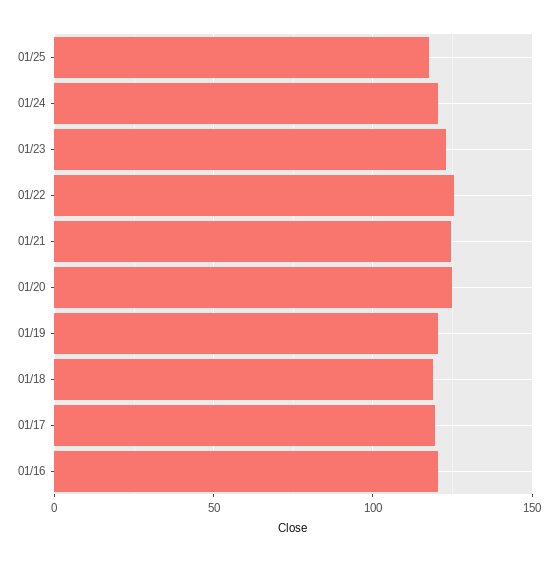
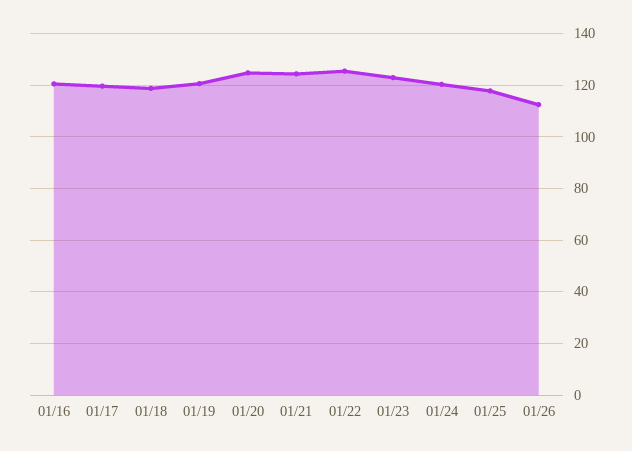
01/26: none -> 112.5

